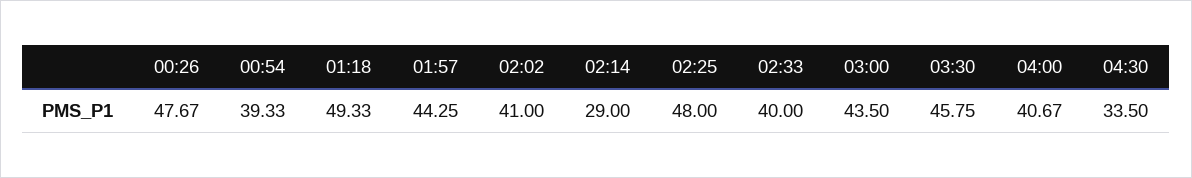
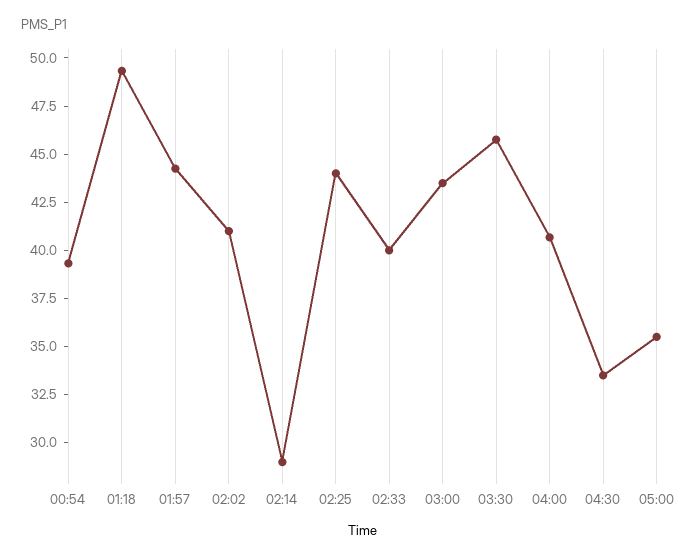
00:26: 47.67 -> none
02:25: 48 -> 44
05:00: none -> 35.5

